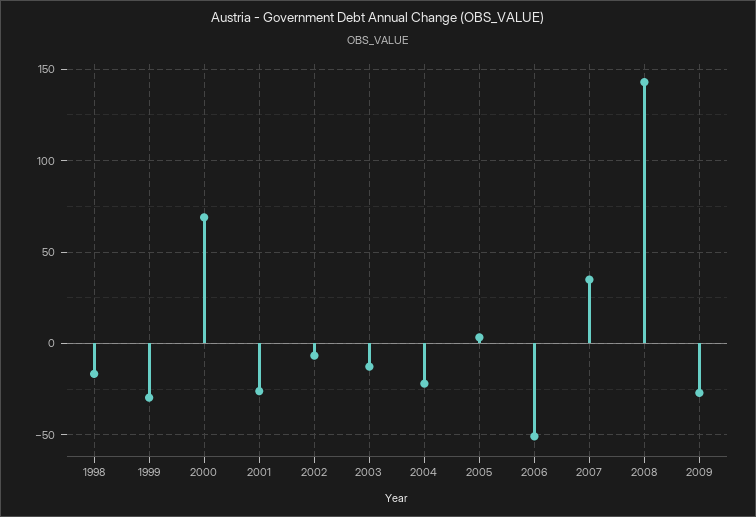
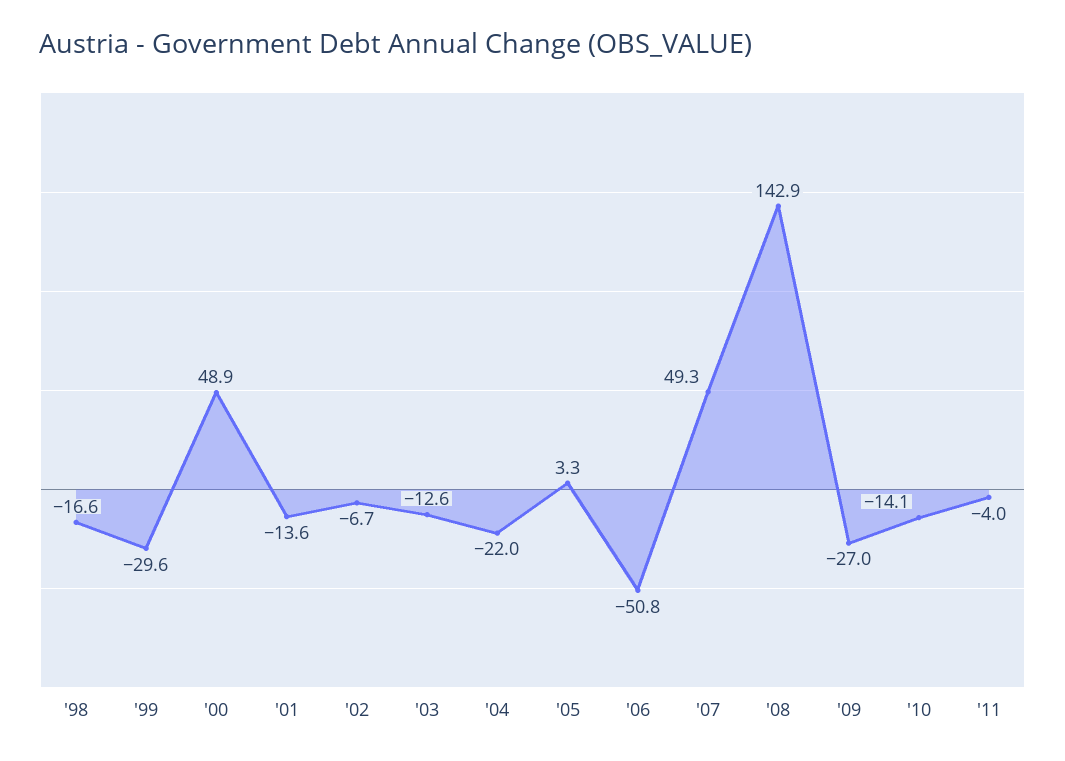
2000: 70 -> 48.9
2001: -25 -> -13.6
2007: 35 -> 49.3
'10: none -> -14.1
'11: none -> -4

